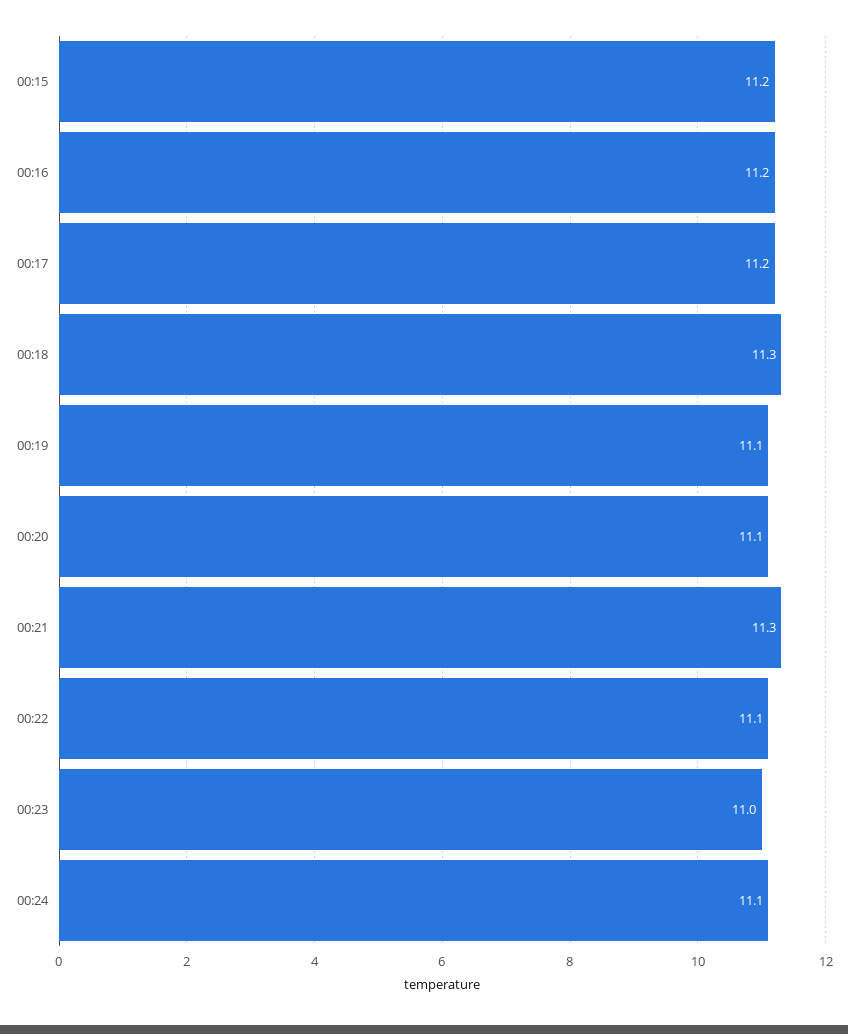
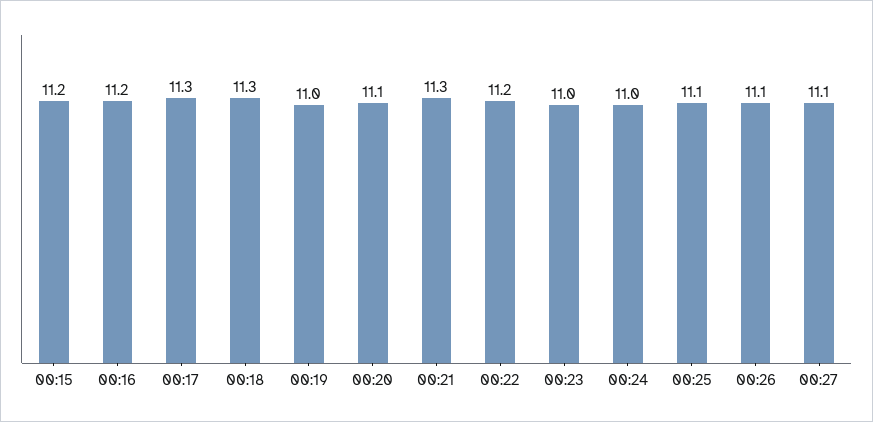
00:17: 11.2 -> 11.3
00:19: 11.1 -> 11
00:22: 11.1 -> 11.2
00:24: 11.1 -> 11
00:25: none -> 11.1
00:26: none -> 11.1
00:27: none -> 11.1

